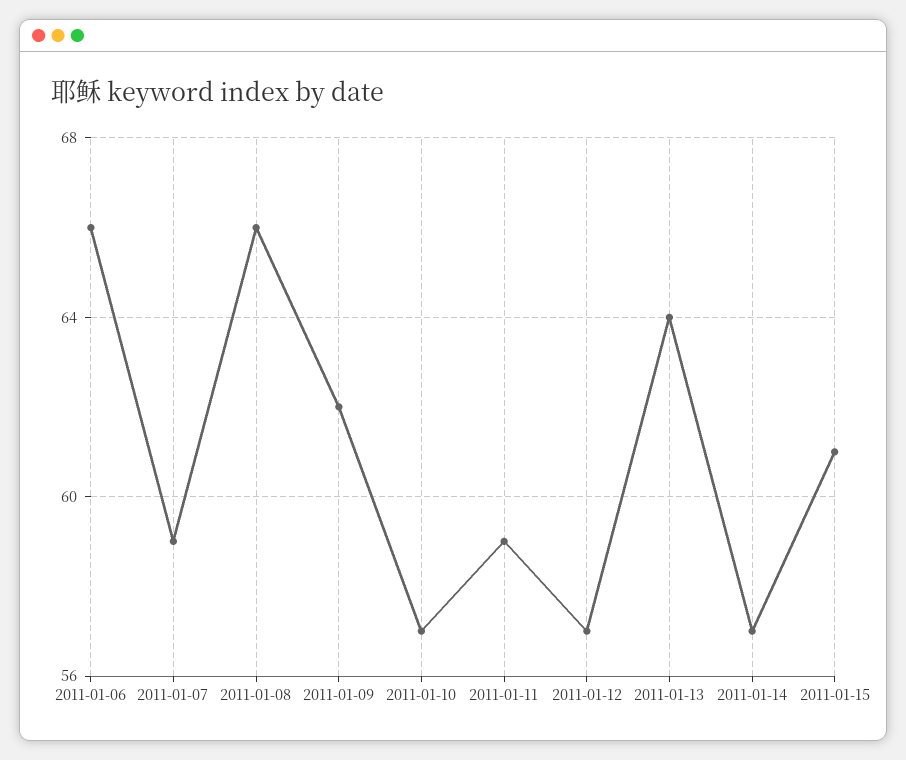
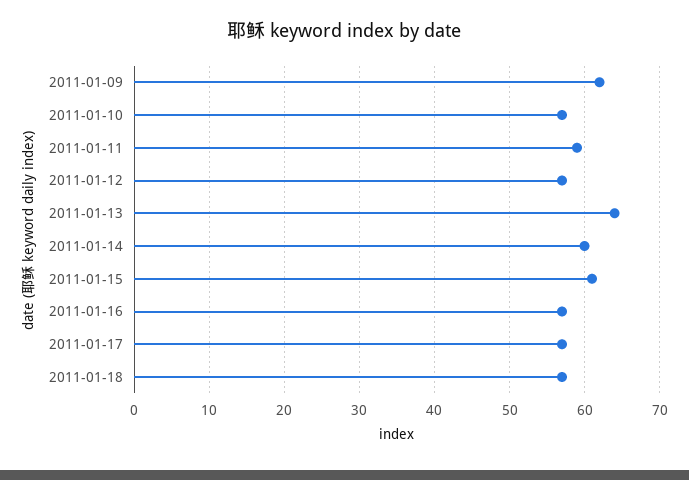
2011-01-06: 66 -> none
2011-01-07: 59 -> none
2011-01-08: 66 -> none
2011-01-14: 57 -> 60
2011-01-16: none -> 57
2011-01-17: none -> 57
2011-01-18: none -> 57

